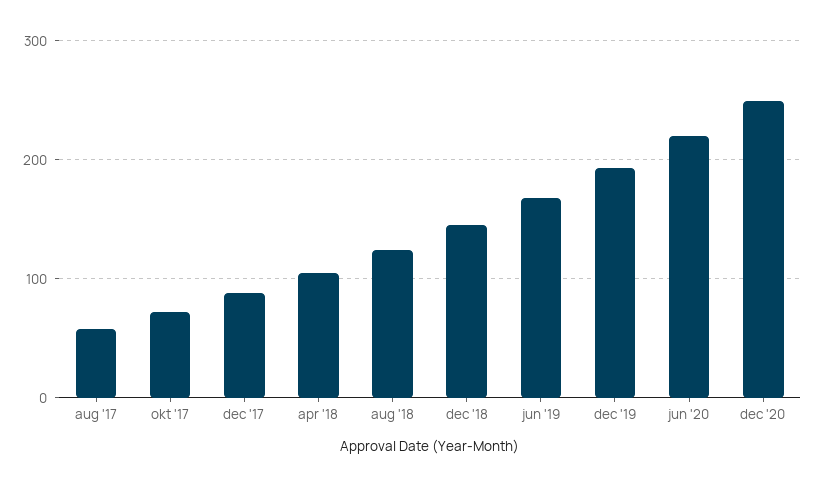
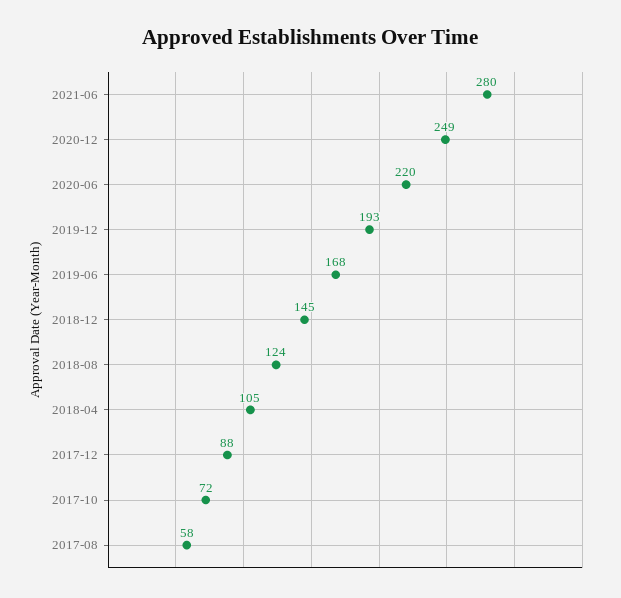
2021-06: none -> 280

